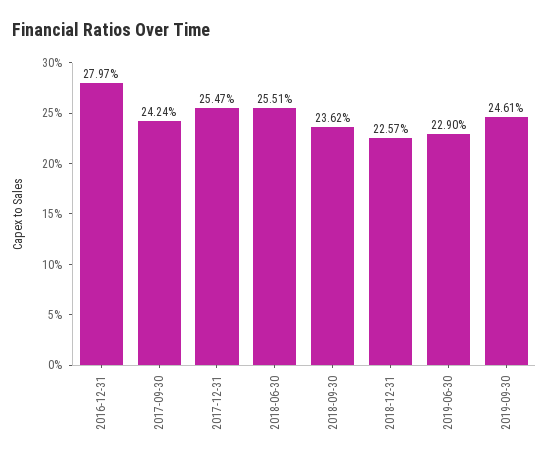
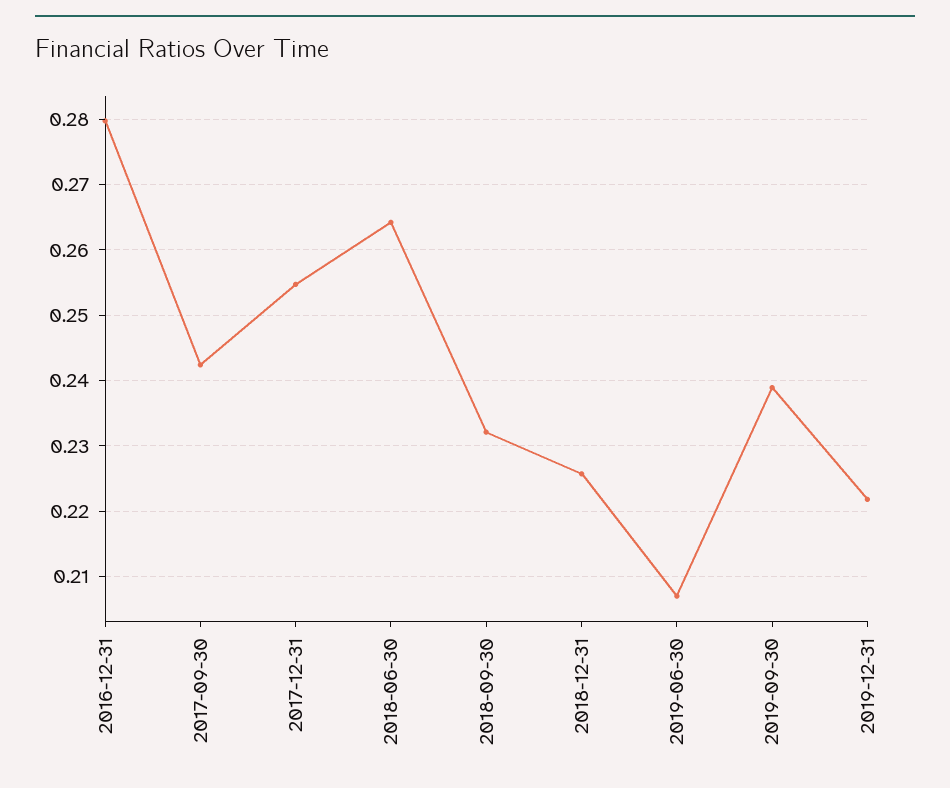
2018-06-30: 0.2551 -> 0.264
2018-09-30: 0.2362 -> 0.232
2019-06-30: 0.229 -> 0.207
2019-09-30: 0.2461 -> 0.239
2019-12-31: none -> 0.222

